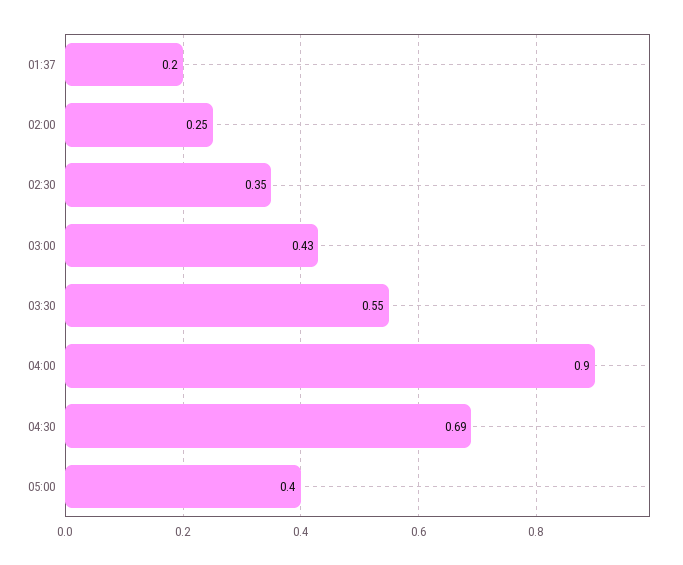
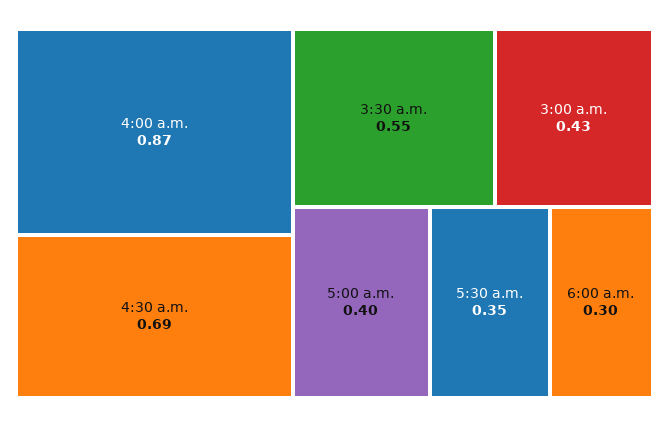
01:37: 0.2 -> none
02:00: 0.25 -> none
02:30: 0.35 -> none
04:00: 0.9 -> 0.87
5:30 a.m.: none -> 0.35
6:00 a.m.: none -> 0.3

